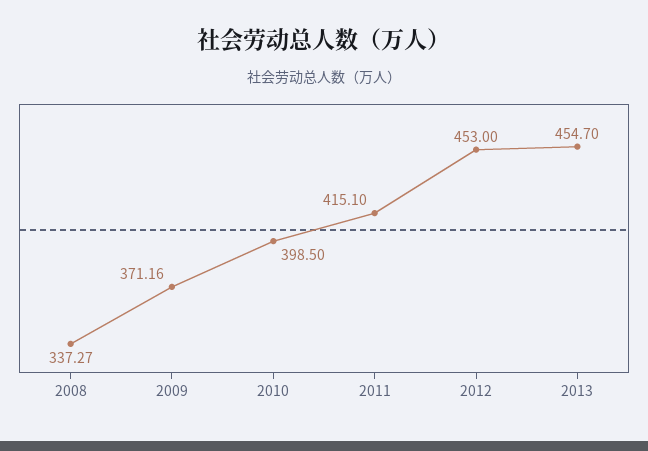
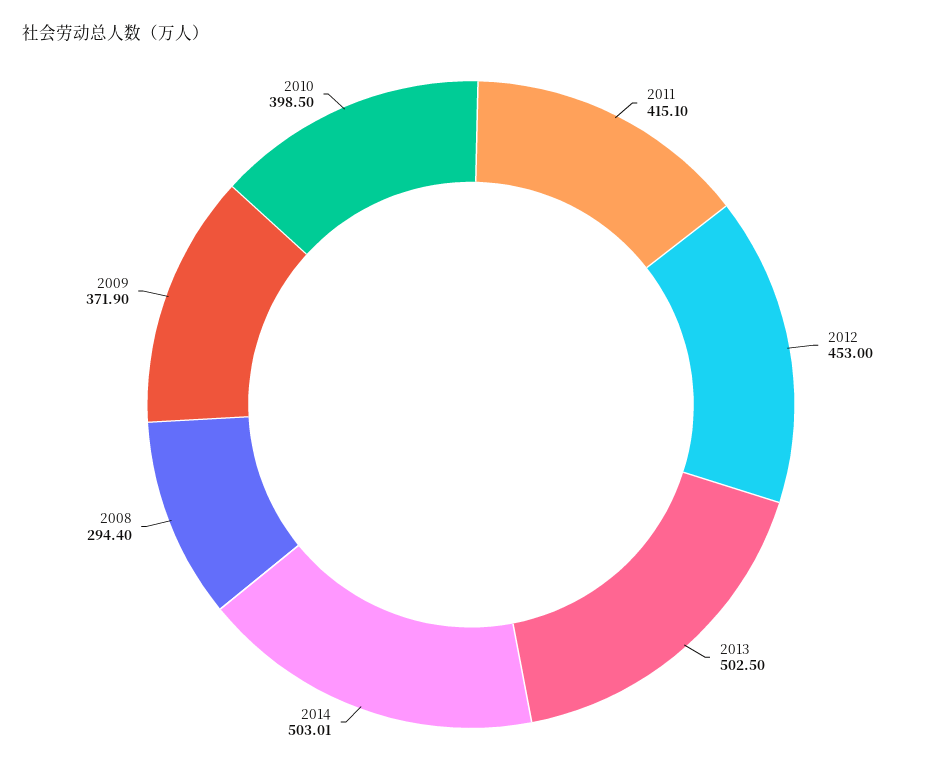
2008: 337.27 -> 294.4
2009: 371.16 -> 371.9
2013: 454.7 -> 502.5
2014: none -> 503.01

